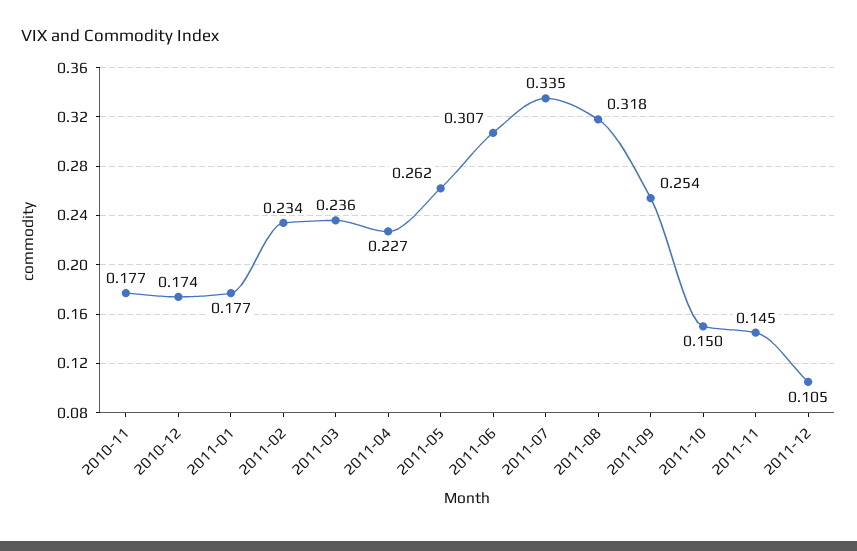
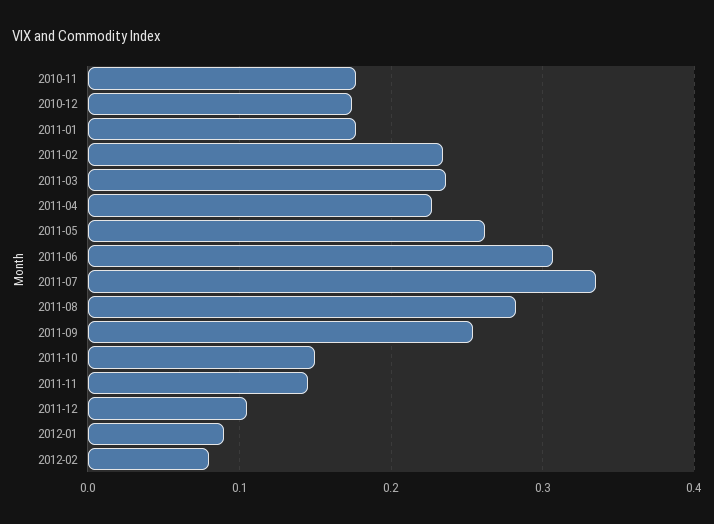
2011-08: 0.318 -> 0.28
2012-01: none -> 0.09
2012-02: none -> 0.08

